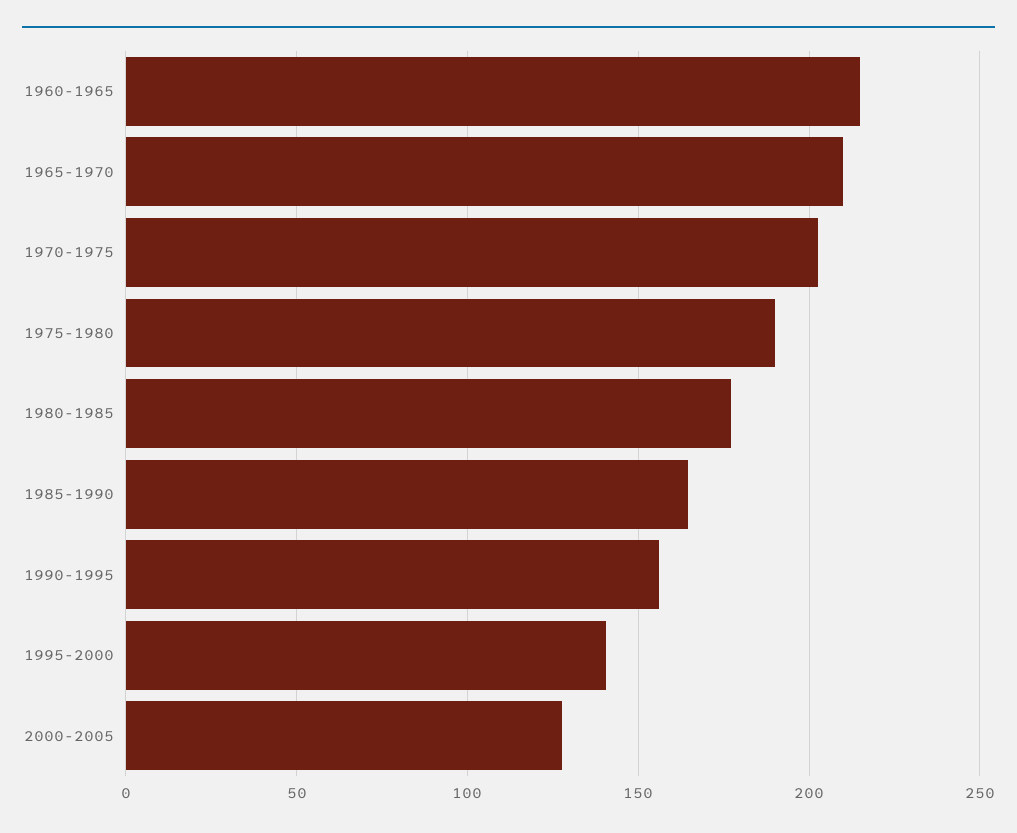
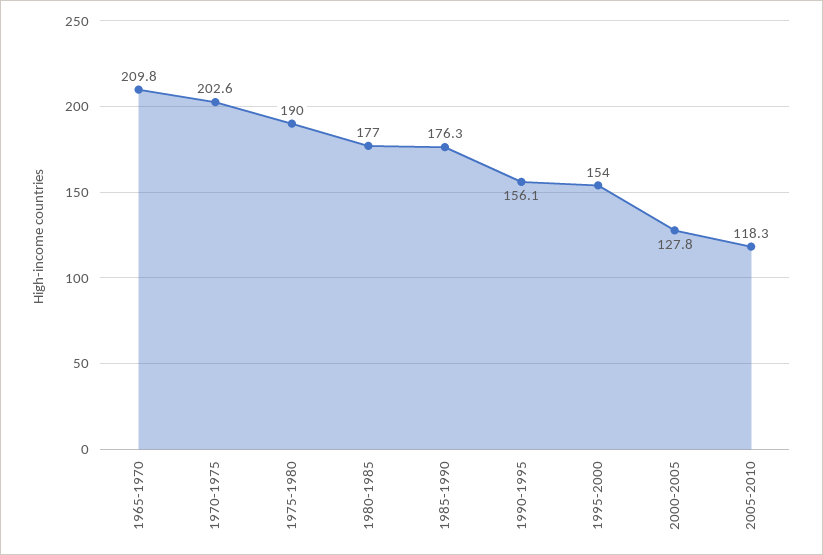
1960-1965: 215 -> none
1985-1990: 165 -> 176.3
1995-2000: 140 -> 154
2005-2010: none -> 118.3

